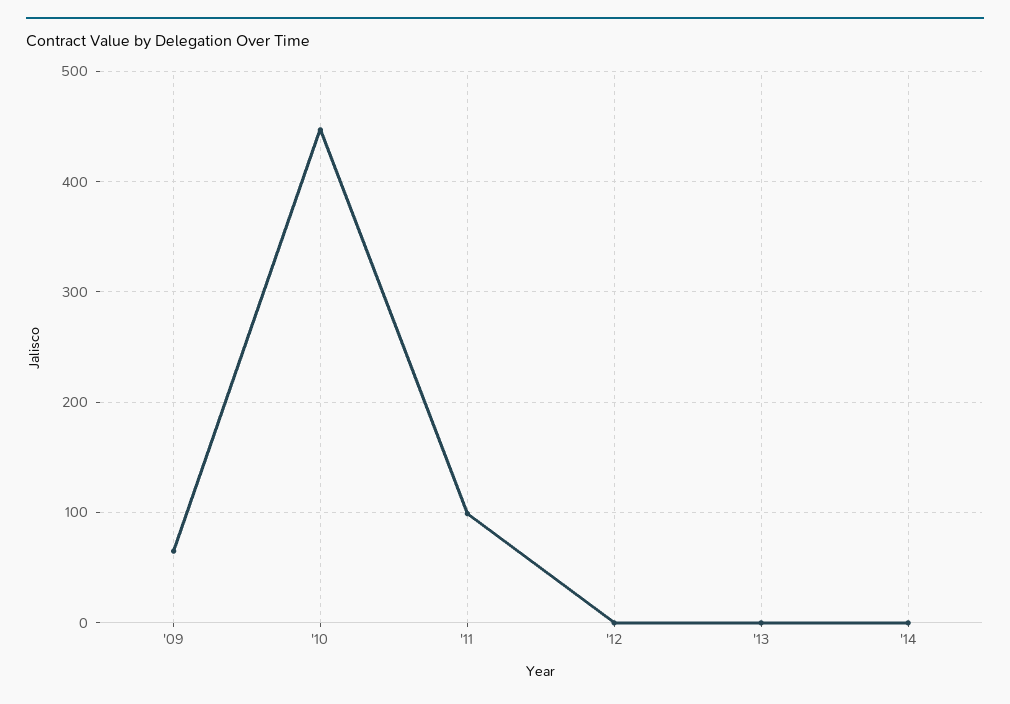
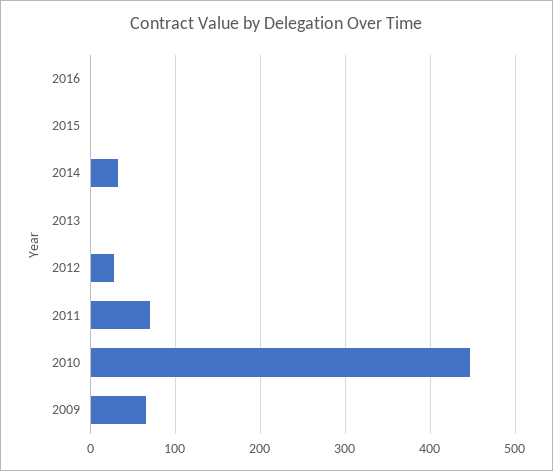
'11: 100 -> 70
'12: 0 -> 30
'14: 0 -> 30
2016: none -> 0
2015: none -> 0

